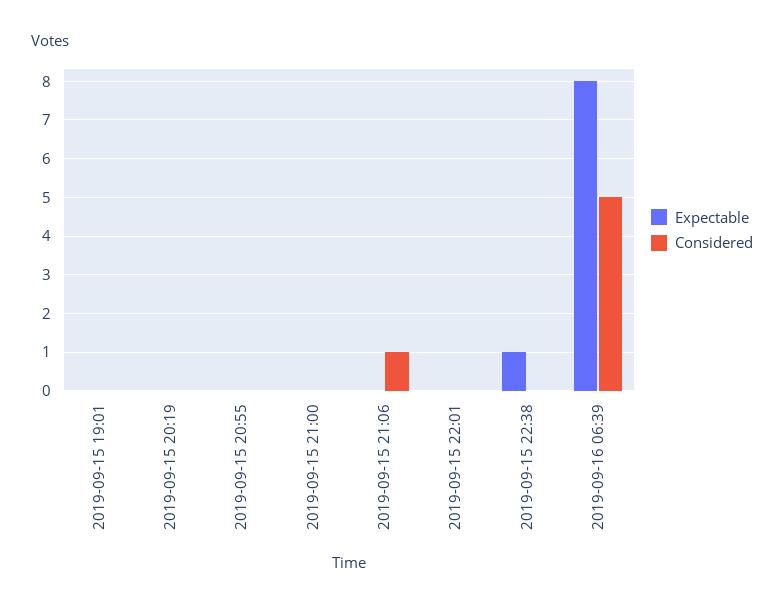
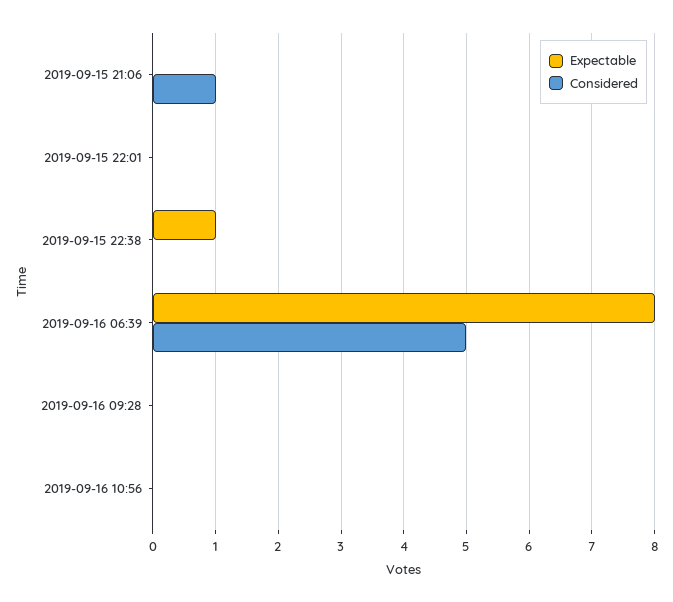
Expectable, 2019-09-15 19:01: 0 -> none
Considered, 2019-09-15 19:01: 0 -> none
Expectable, 2019-09-15 20:19: 0 -> none
Considered, 2019-09-15 20:19: 0 -> none
Expectable, 2019-09-15 20:55: 0 -> none
Considered, 2019-09-15 20:55: 0 -> none
Expectable, 2019-09-15 21:00: 0 -> none
Considered, 2019-09-15 21:00: 0 -> none
Expectable, 2019-09-16 09:28: none -> 0
Considered, 2019-09-16 09:28: none -> 0
Expectable, 2019-09-16 10:56: none -> 0
Considered, 2019-09-16 10:56: none -> 0

